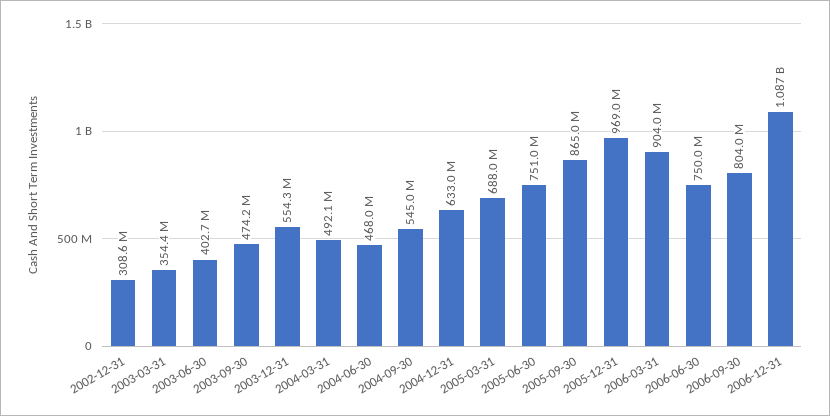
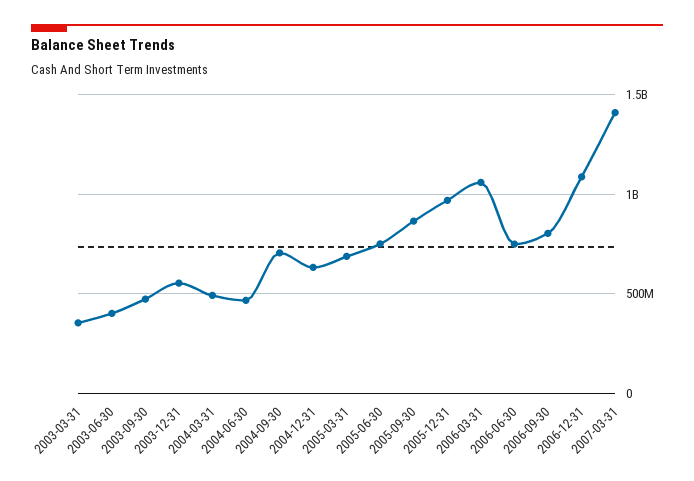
2002-12-31: 308600000 -> none
2004-09-30: 545000000 -> 700000000
2006-03-31: 904000000 -> 1050000000
2007-03-31: none -> 1400000000

